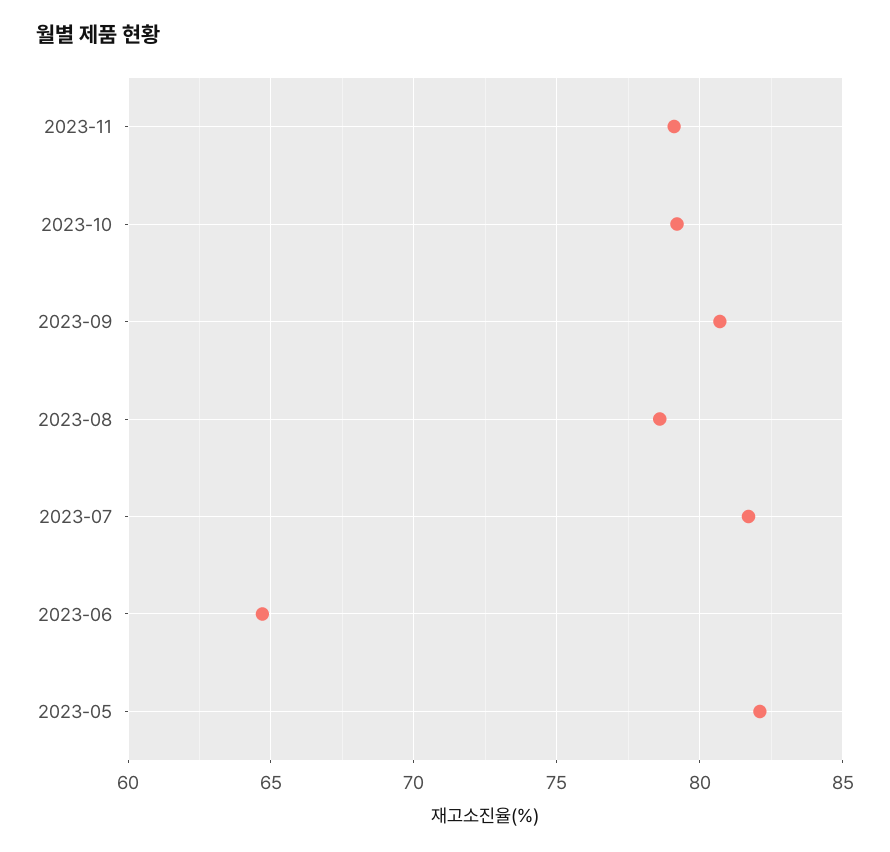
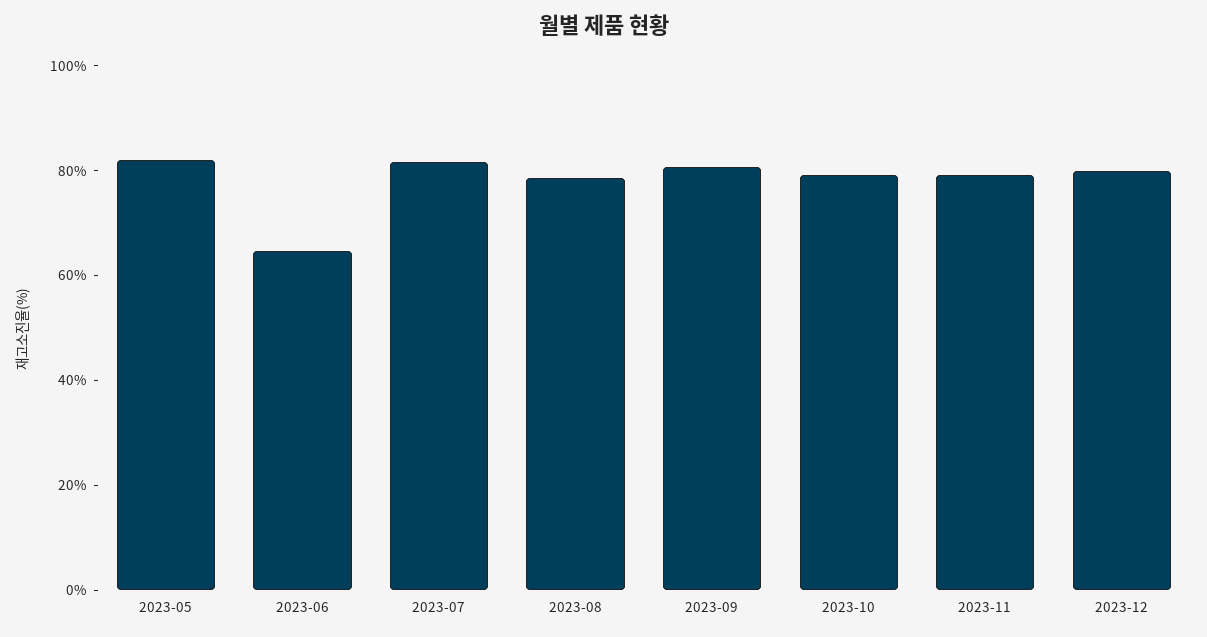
2023-12: none -> 80

